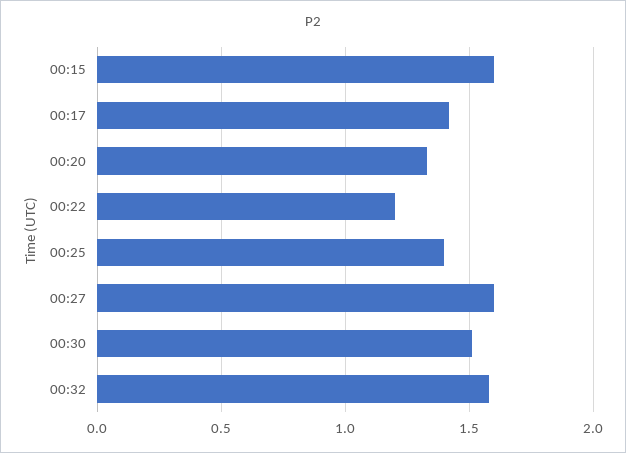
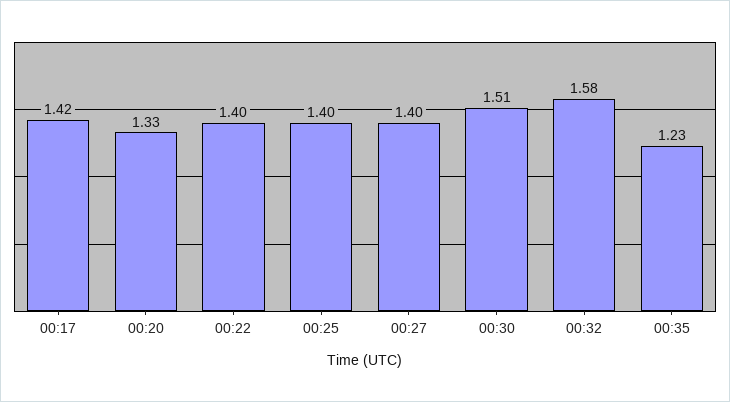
00:15: 1.6 -> none
00:22: 1.2 -> 1.4
00:27: 1.6 -> 1.4
00:35: none -> 1.23

